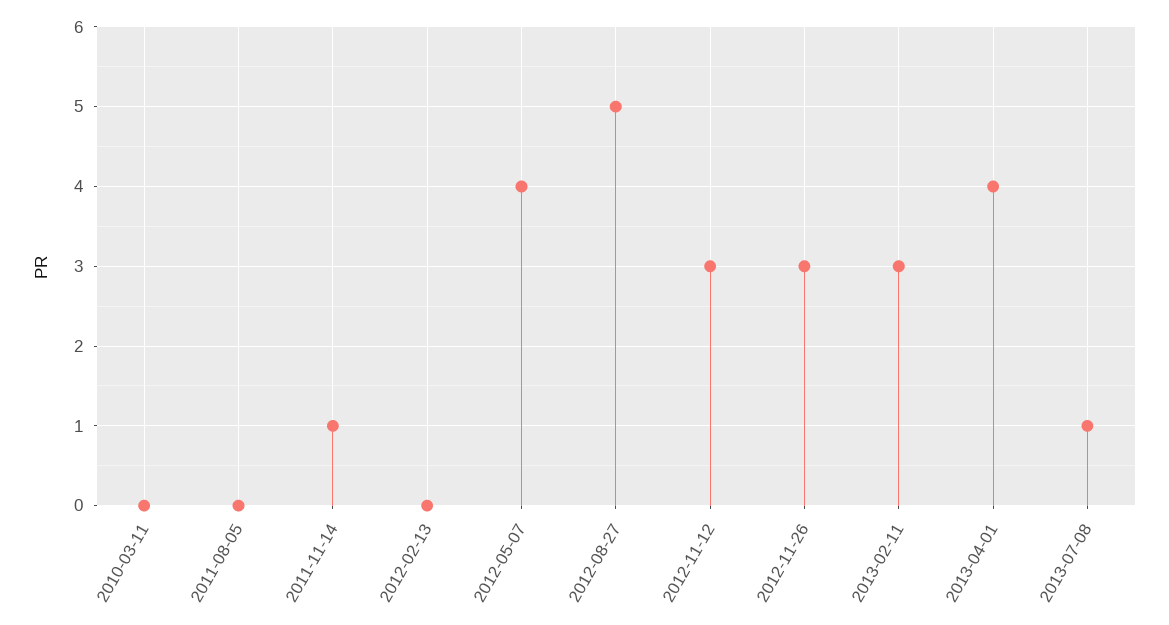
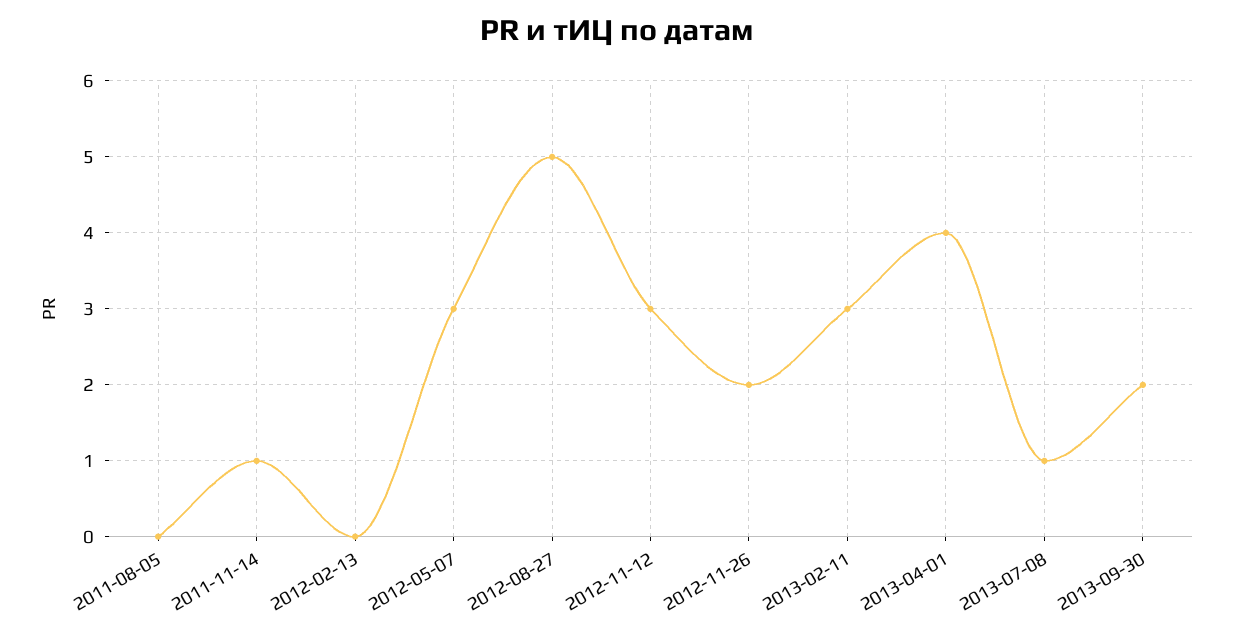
2010-03-11: 0 -> none
2012-05-07: 4 -> 3
2012-11-26: 3 -> 2
2013-09-30: none -> 2

